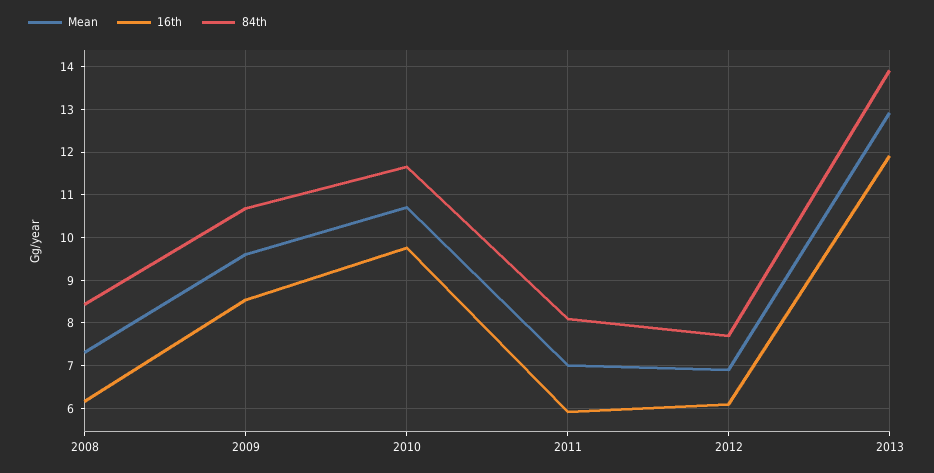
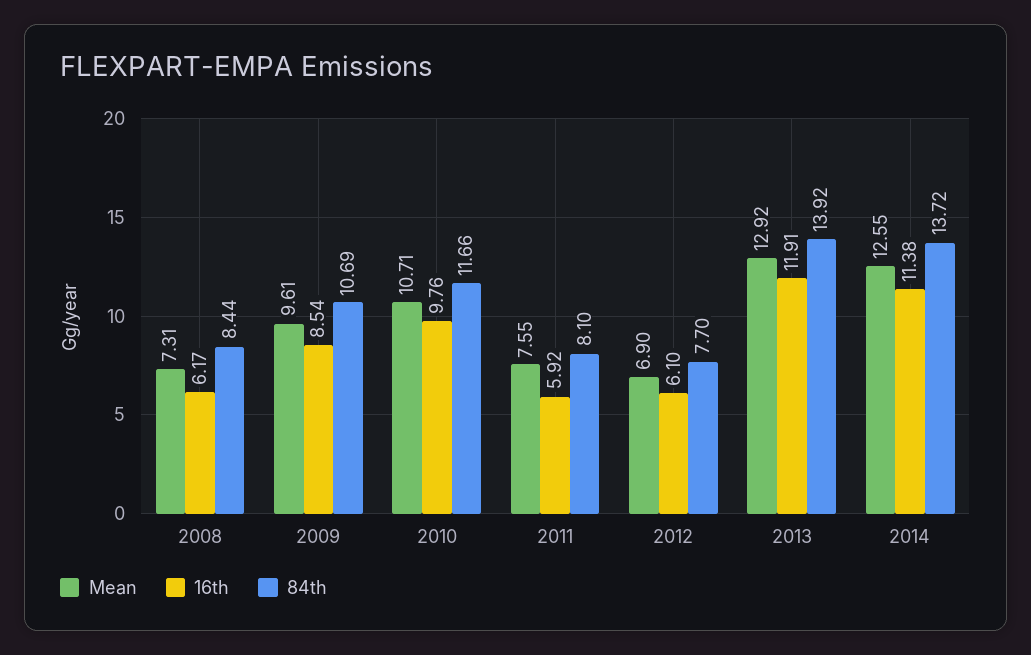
Mean, 2011: 7 -> 7.55
Mean, 2014: none -> 12.55
16th, 2014: none -> 11.38
84th, 2014: none -> 13.72

